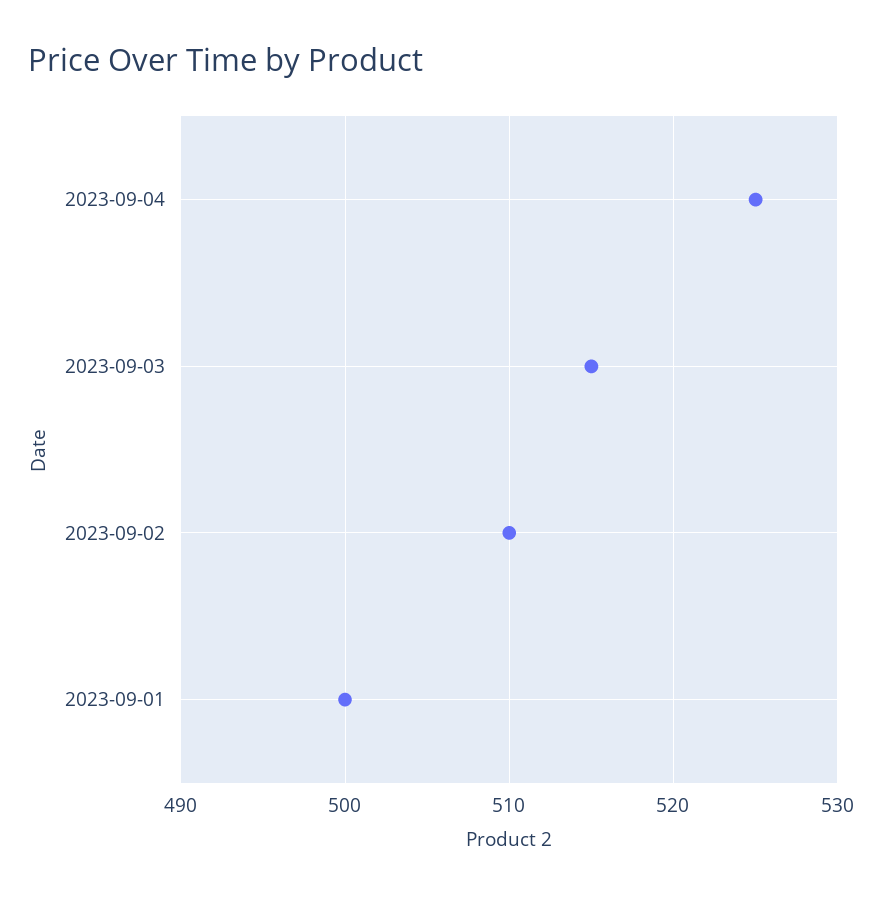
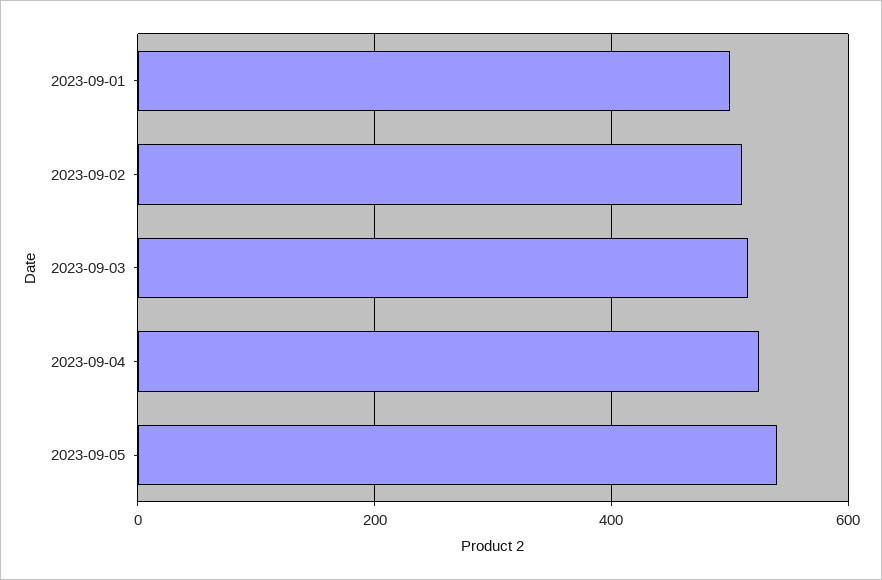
2023-09-05: none -> 540

